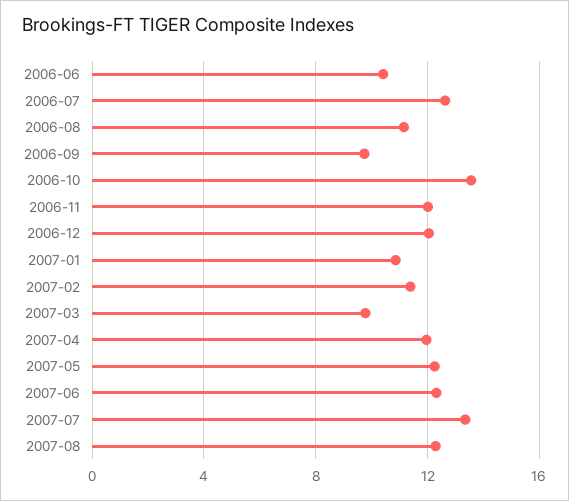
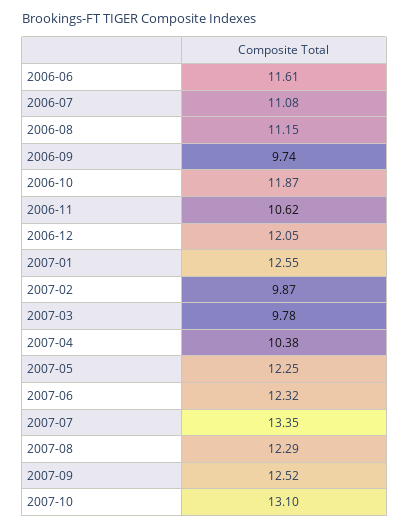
2006-06: 10.5 -> 11.61
2006-07: 12.5 -> 11.08
2006-10: 13.5 -> 11.87
2006-11: 12 -> 10.62
2007-01: 11 -> 12.55
2007-02: 11.5 -> 9.87
2007-04: 12 -> 10.38
2007-09: none -> 12.52
2007-10: none -> 13.1

